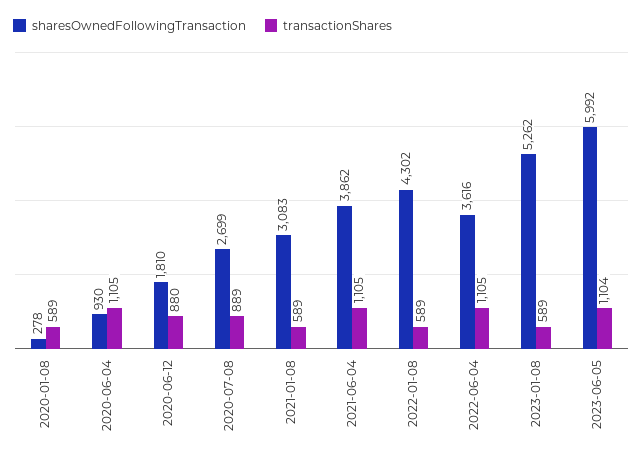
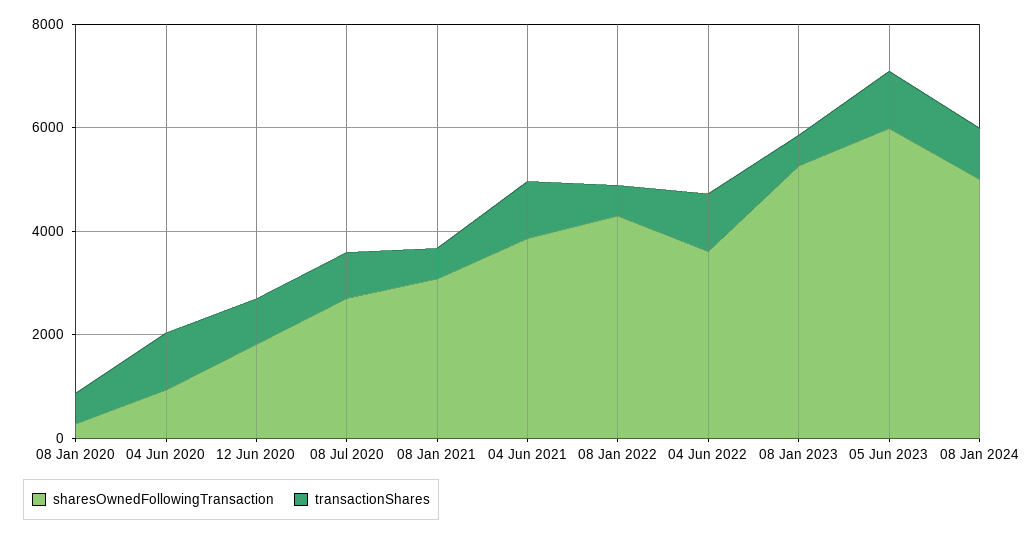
sharesOwnedFollowingTransaction, 08 Jan 2024: none -> 5000
transactionShares, 08 Jan 2024: none -> 1000

